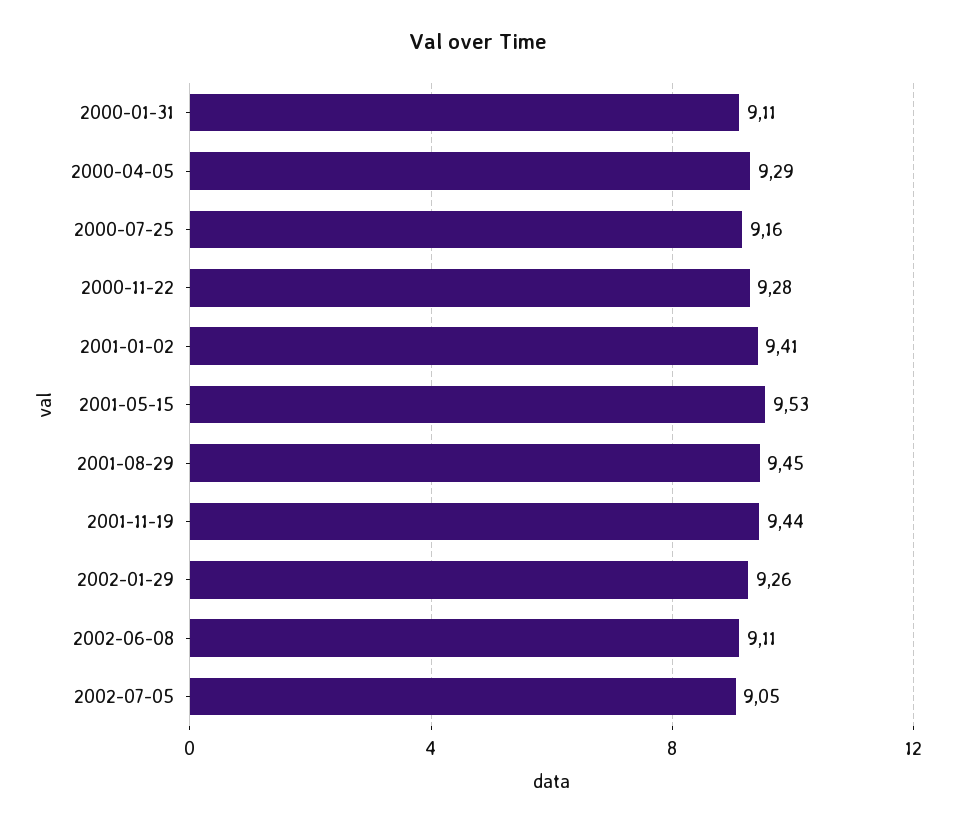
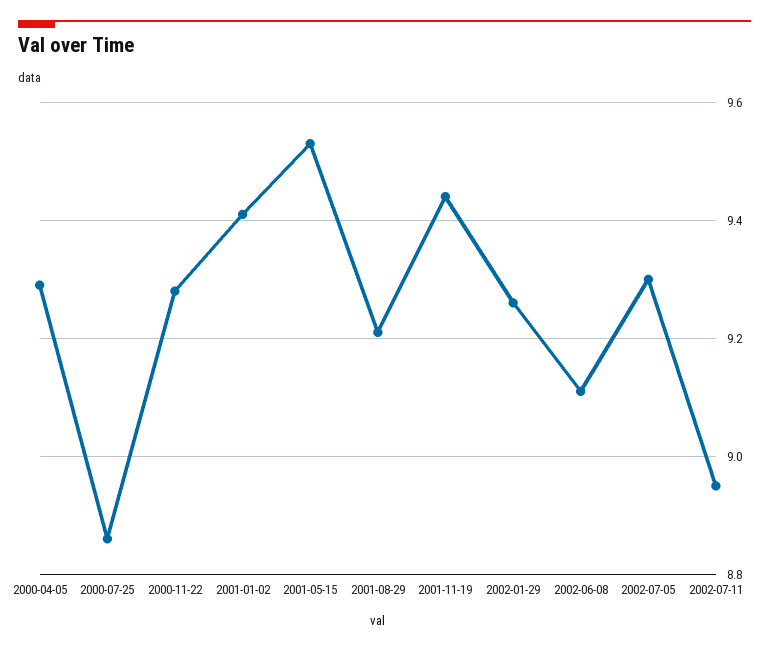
2000-01-31: 9.11 -> none
2000-07-25: 9.16 -> 8.85
2001-08-29: 9.45 -> 9.2
2002-07-05: 9.05 -> 9.3
2002-07-11: none -> 8.95

